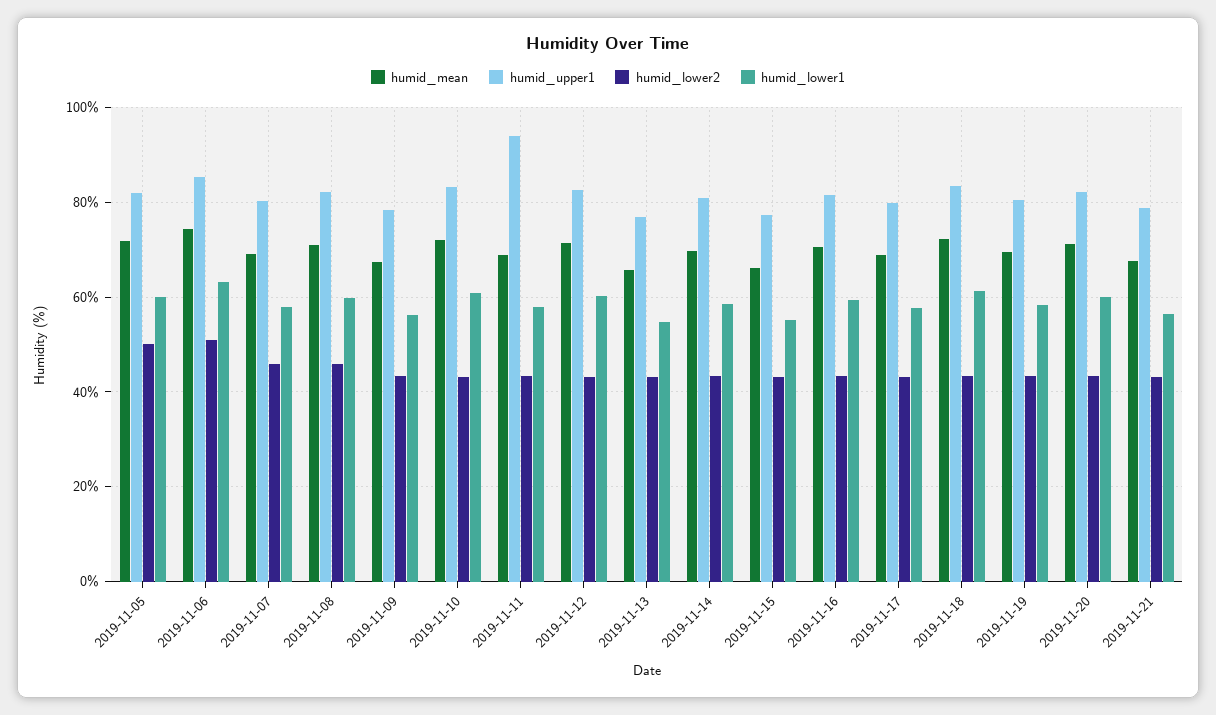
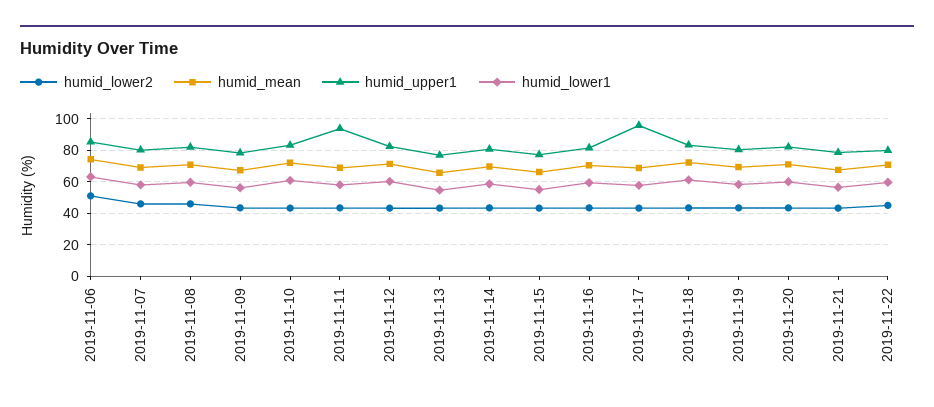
humid_mean, 2019-11-05: 72 -> none
humid_upper1, 2019-11-05: 82 -> none
humid_lower2, 2019-11-05: 50 -> none
humid_lower1, 2019-11-05: 60 -> none
humid_upper1, 2019-11-17: 80 -> 95
humid_lower2, 2019-11-22: none -> 45
humid_mean, 2019-11-22: none -> 70
humid_upper1, 2019-11-22: none -> 80
humid_lower1, 2019-11-22: none -> 60

